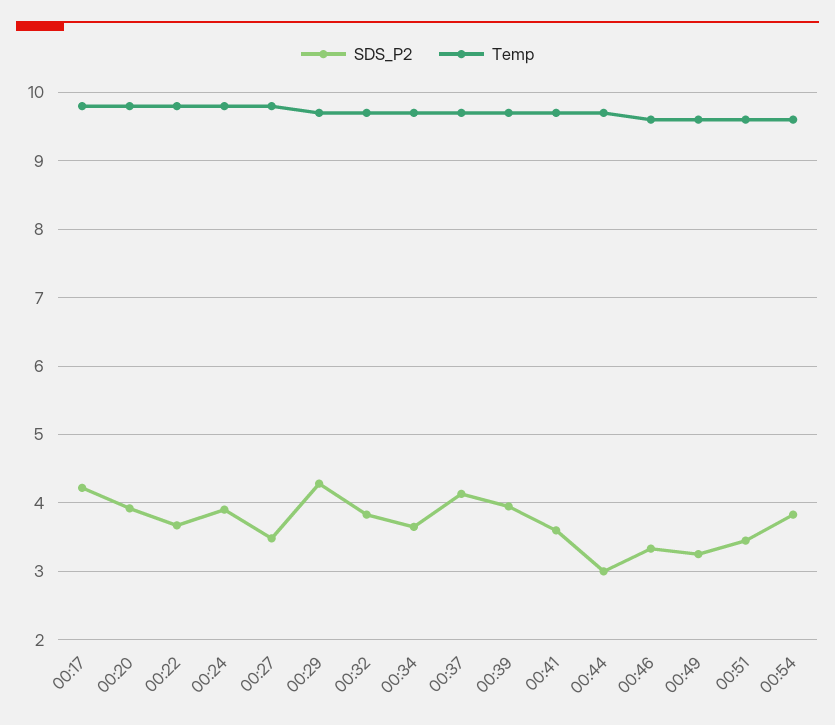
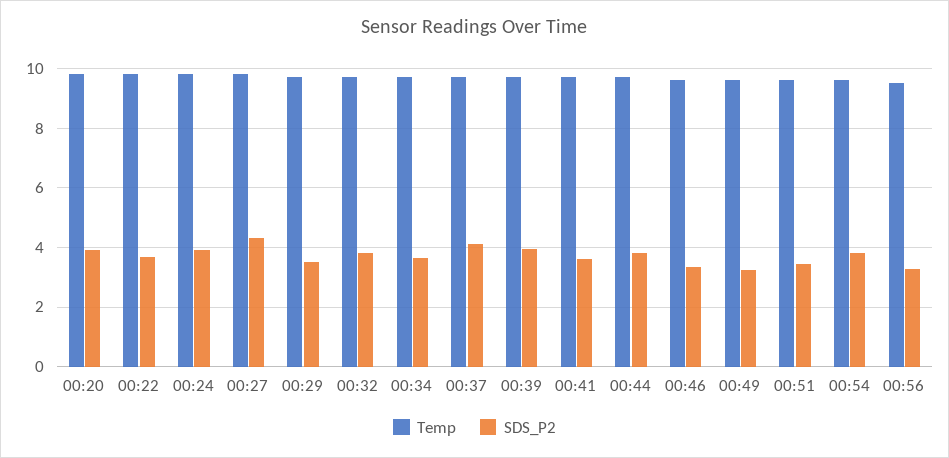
SDS_P2, 00:17: 4.2 -> none
Temp, 00:17: 9.8 -> none
SDS_P2, 00:27: 3.5 -> 4.25
SDS_P2, 00:29: 4.3 -> 3.5
SDS_P2, 00:44: 3 -> 3.75
Temp, 00:56: none -> 9.5
SDS_P2, 00:56: none -> 3.25

